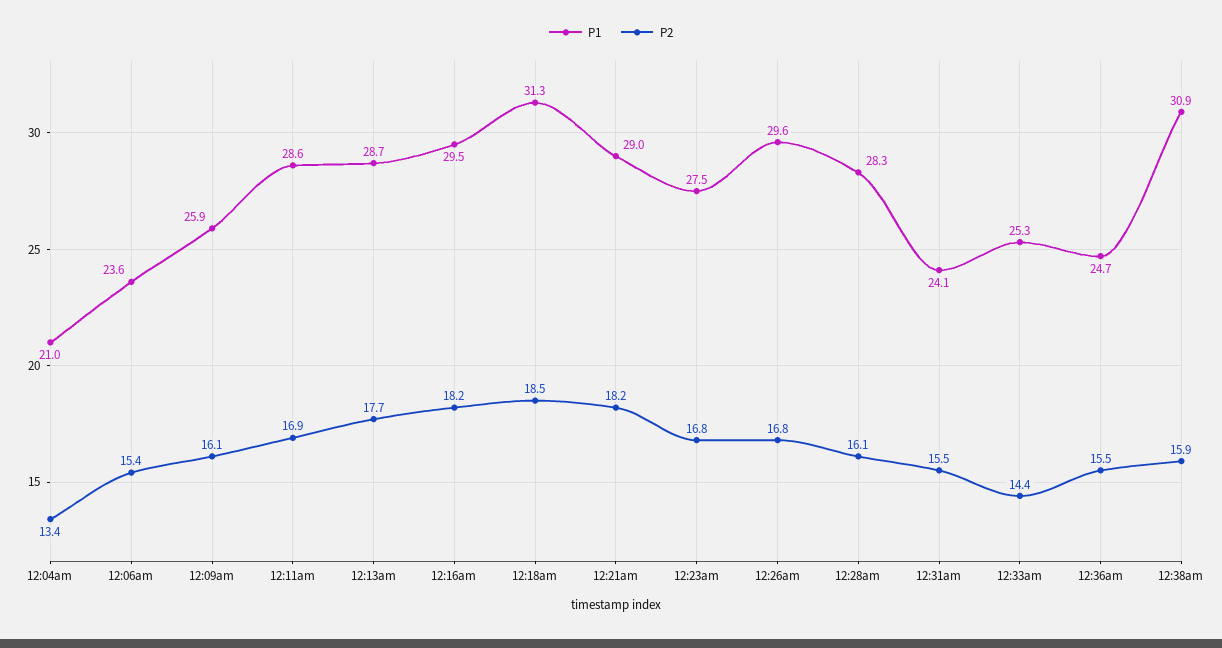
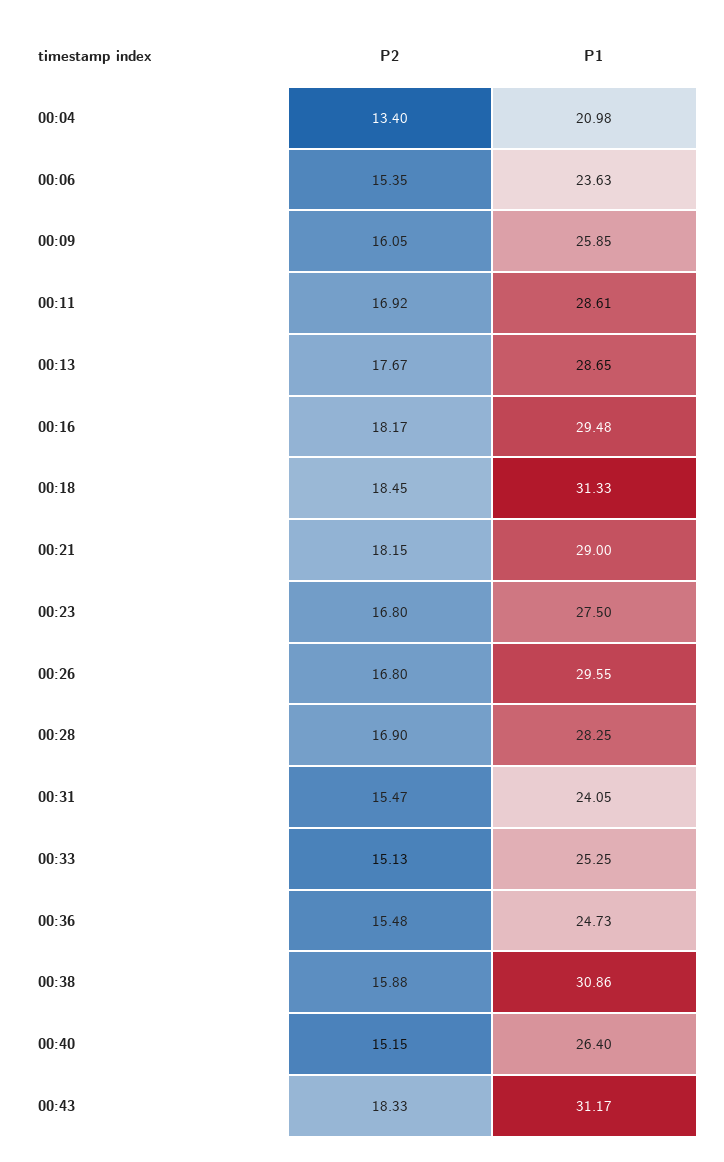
P2, 12:28am: 16.1 -> 16.9
P2, 12:33am: 14.4 -> 15.13
P2, 00:40: none -> 15.15
P1, 00:40: none -> 26.4
P2, 00:43: none -> 18.33
P1, 00:43: none -> 31.17

